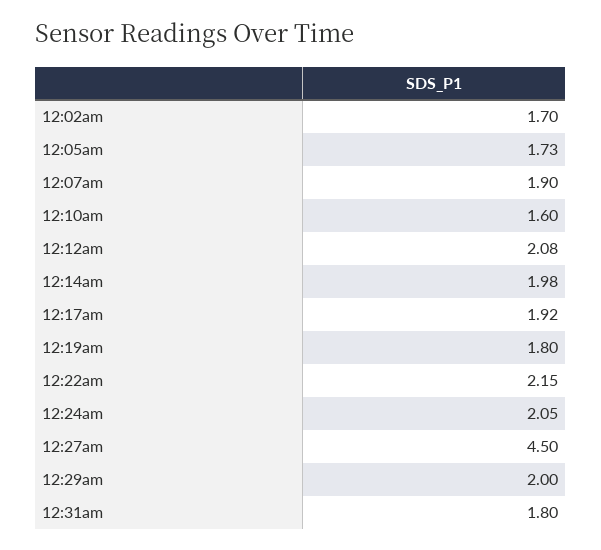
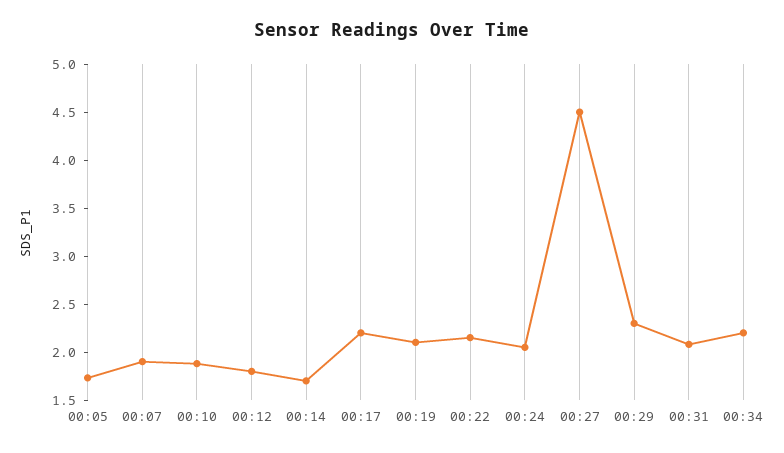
12:02am: 1.7 -> none
12:10am: 1.6 -> 1.9
12:12am: 2.08 -> 1.8
12:14am: 1.98 -> 1.7
12:17am: 1.92 -> 2.2
12:19am: 1.8 -> 2.1
12:29am: 2 -> 2.3
12:31am: 1.8 -> 2.1
00:34: none -> 2.2

